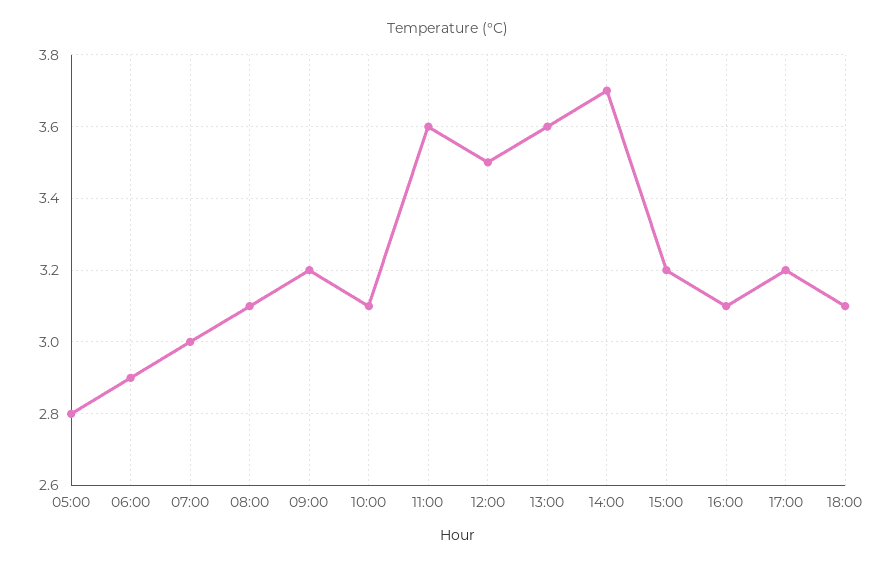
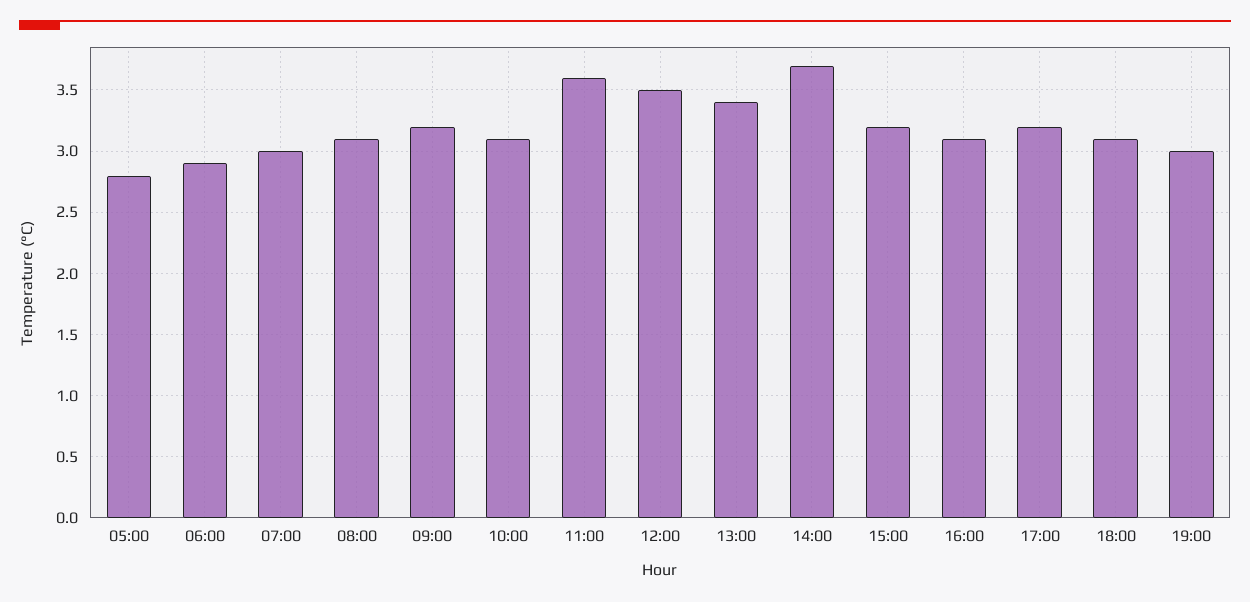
13:00: 3.6 -> 3.4
19:00: none -> 3

